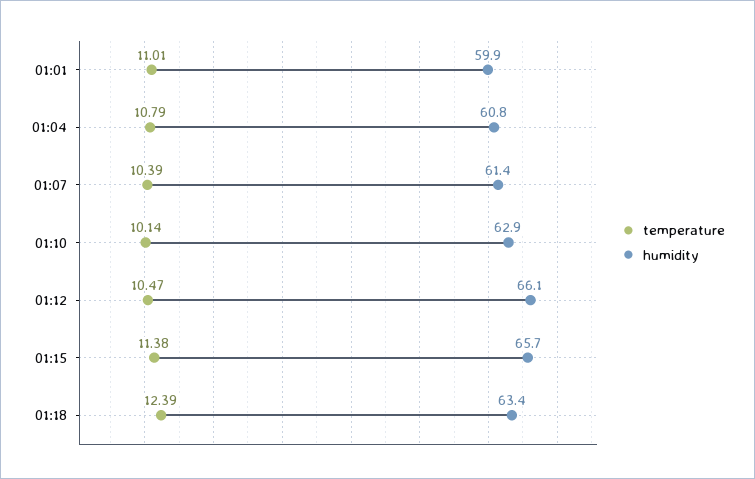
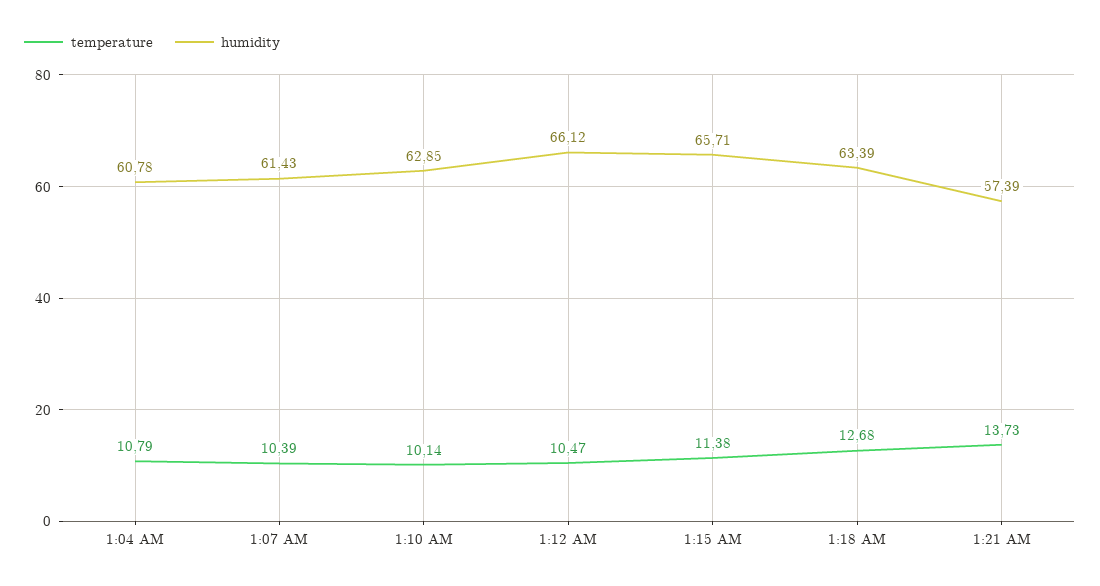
temperature, 01:01: 11.01 -> none
humidity, 01:01: 59.9 -> none
temperature, 01:18: 12.39 -> 12.68
temperature, 1:21 AM: none -> 13.73
humidity, 1:21 AM: none -> 57.39

